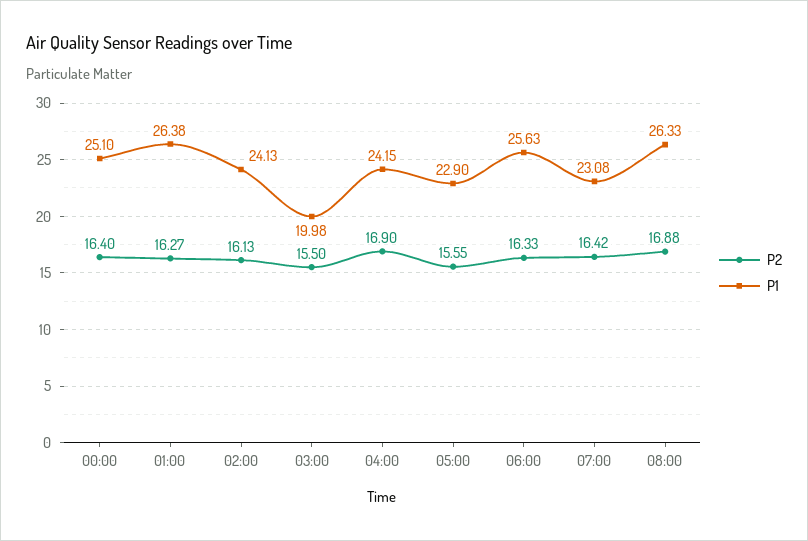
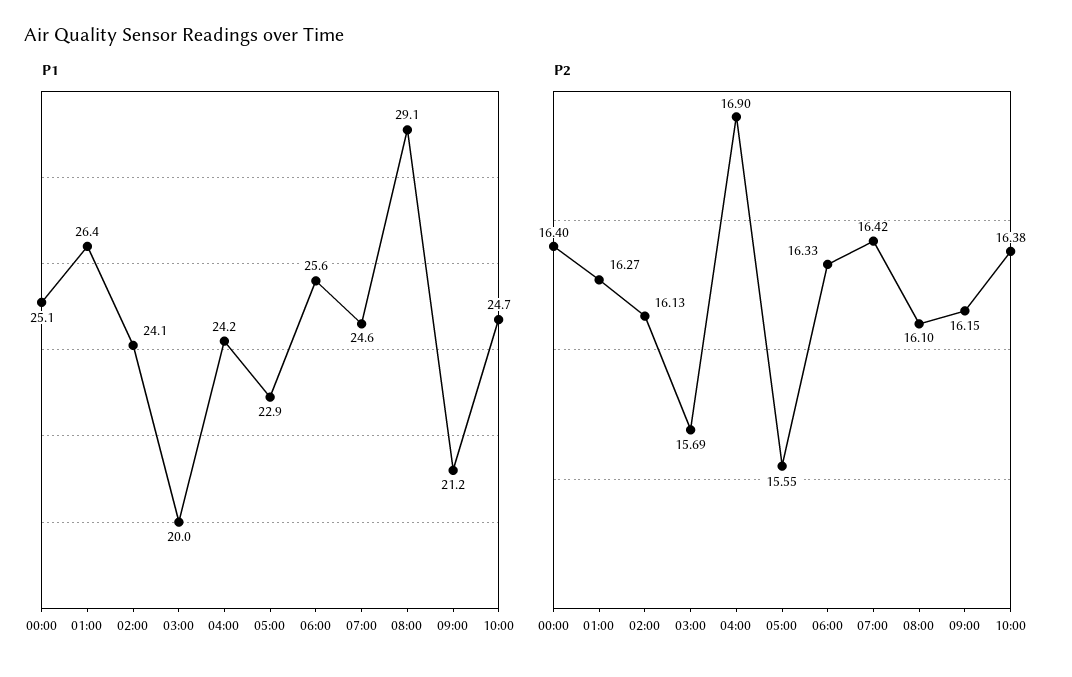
P2, 03:00: 15.5 -> 15.69
P1, 07:00: 23.08 -> 24.6
P2, 08:00: 16.88 -> 16.1
P1, 08:00: 26.33 -> 29.1
P1, 09:00: none -> 21.2
P1, 10:00: none -> 24.7
P2, 09:00: none -> 16.15
P2, 10:00: none -> 16.38

